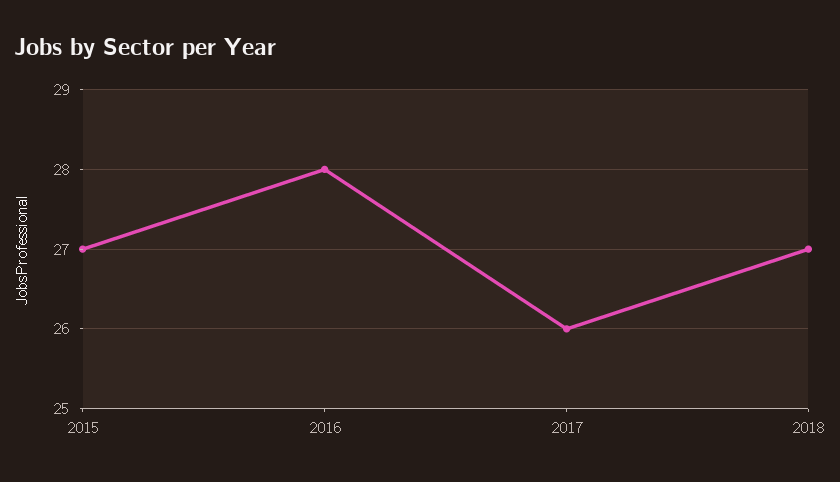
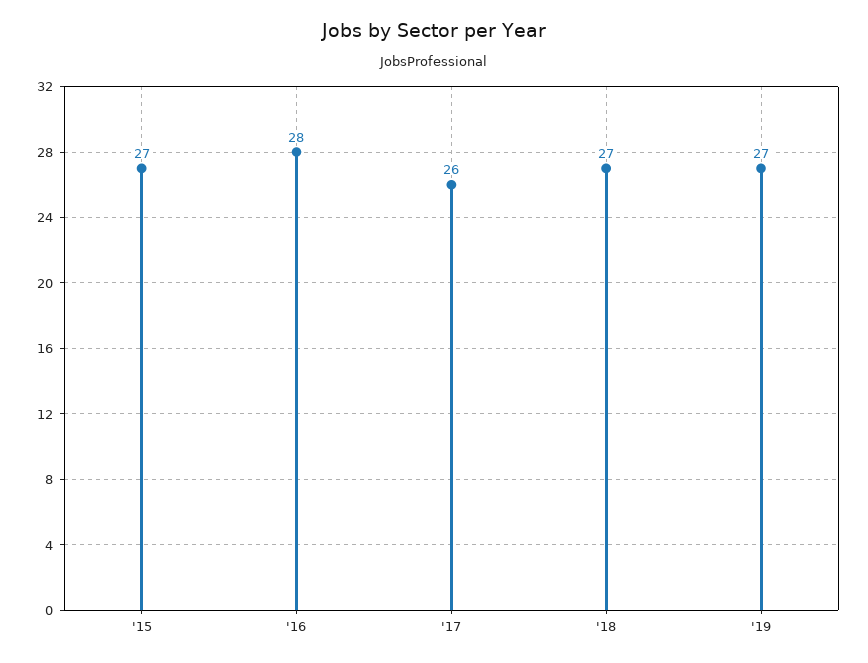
'19: none -> 27

